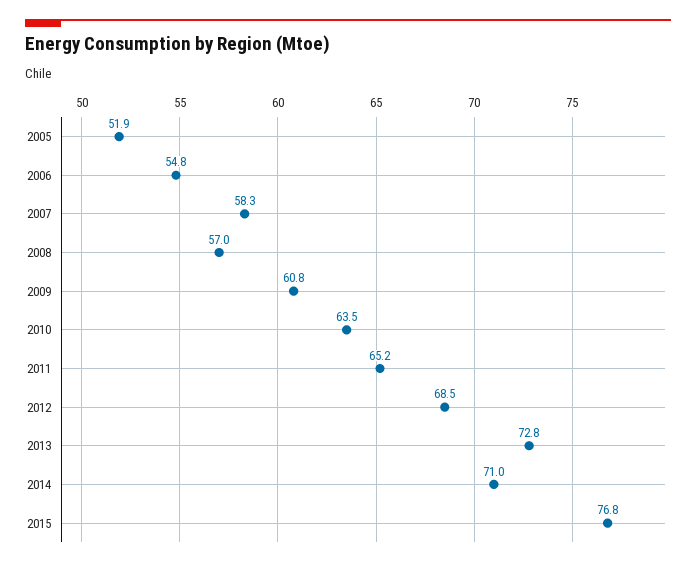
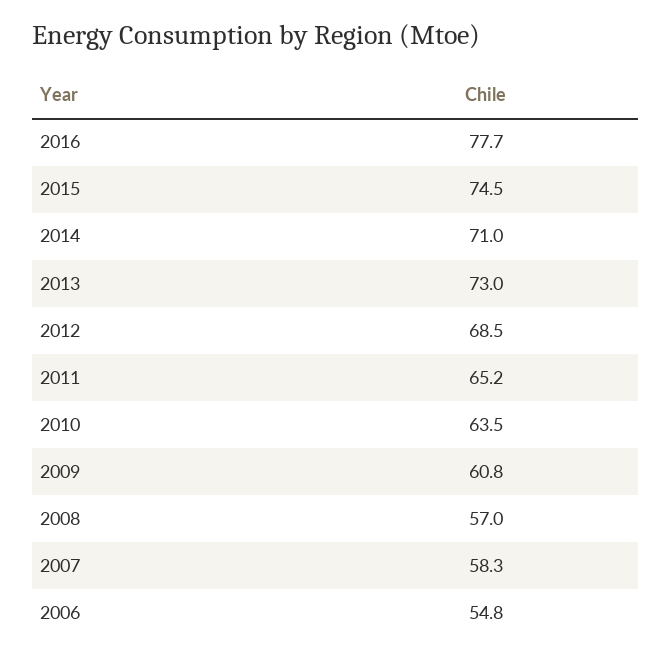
2005: 51.9 -> none
2013: 72.8 -> 73
2015: 76.8 -> 74.5
2016: none -> 77.7

